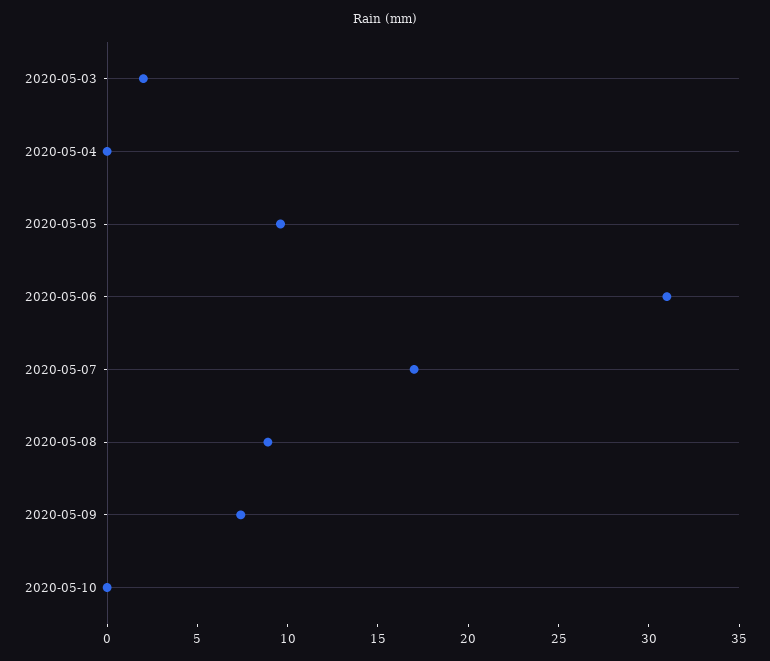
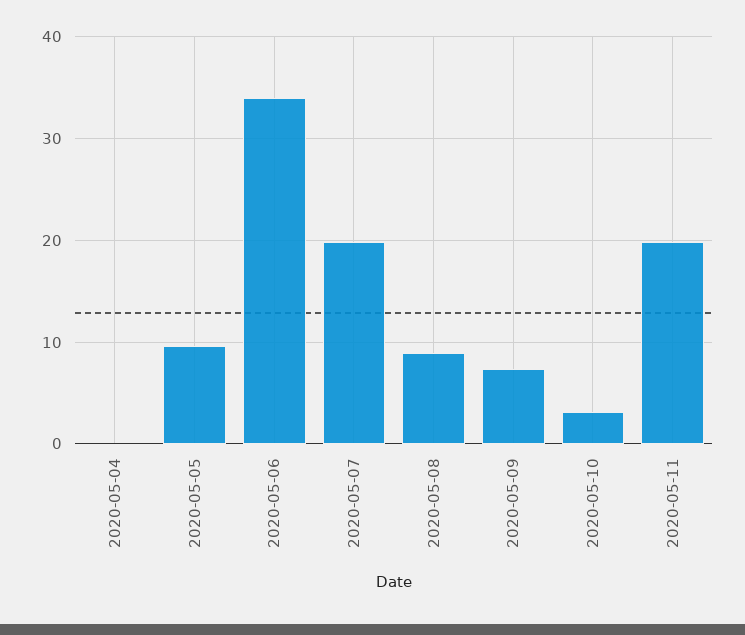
2020-05-03: 2 -> none
2020-05-06: 31 -> 34
2020-05-07: 17 -> 20
2020-05-10: 0 -> 3
2020-05-11: none -> 20

